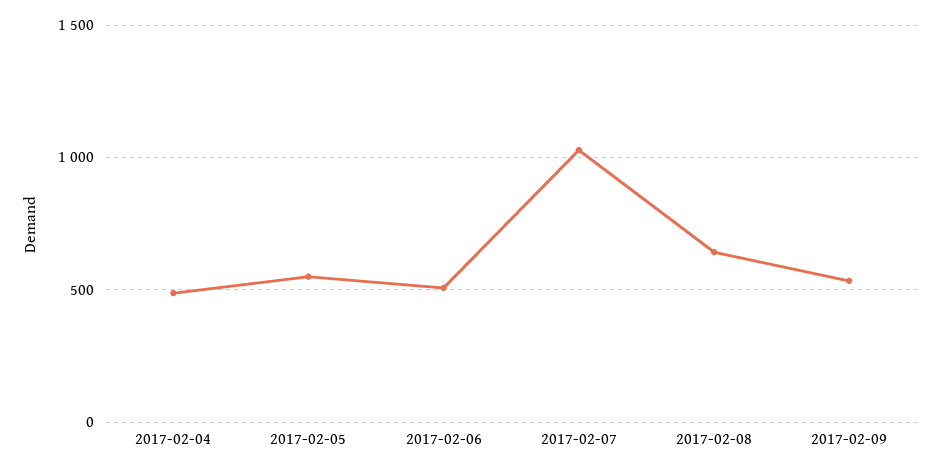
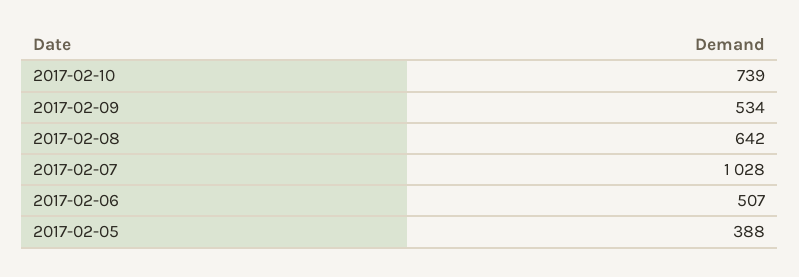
2017-02-04: 500 -> none
2017-02-05: 550 -> 388
2017-02-10: none -> 739

